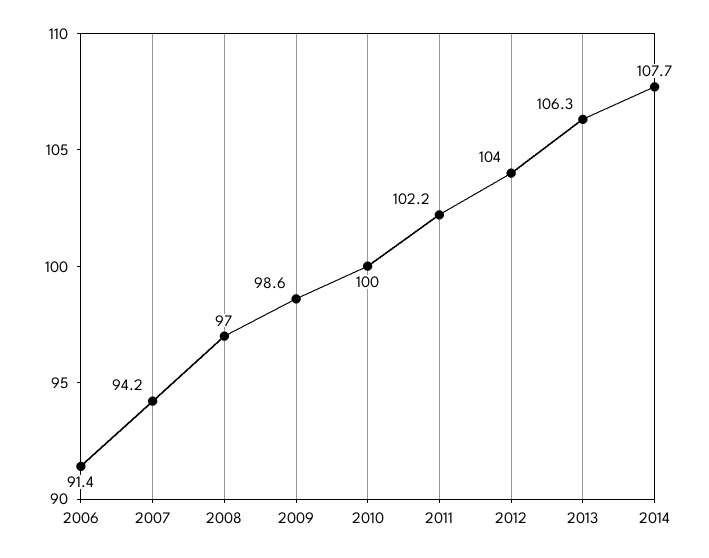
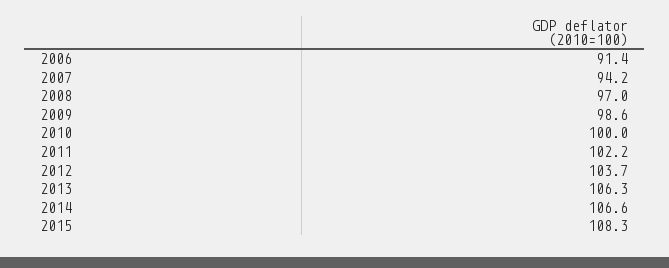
2012: 104 -> 103.7
2014: 107.7 -> 106.6
2015: none -> 108.3

